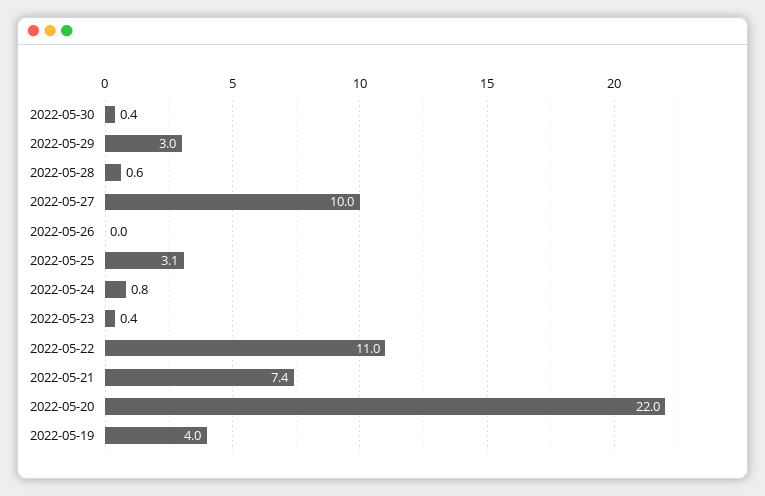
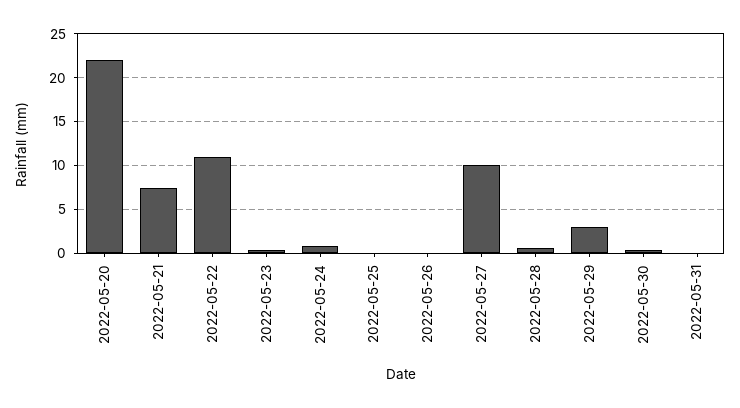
2022-05-25: 3.1 -> 0
2022-05-19: 4 -> none
2022-05-31: none -> 0

